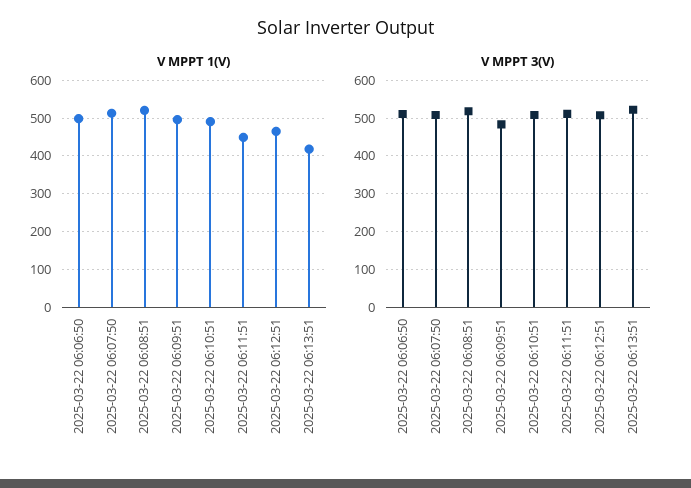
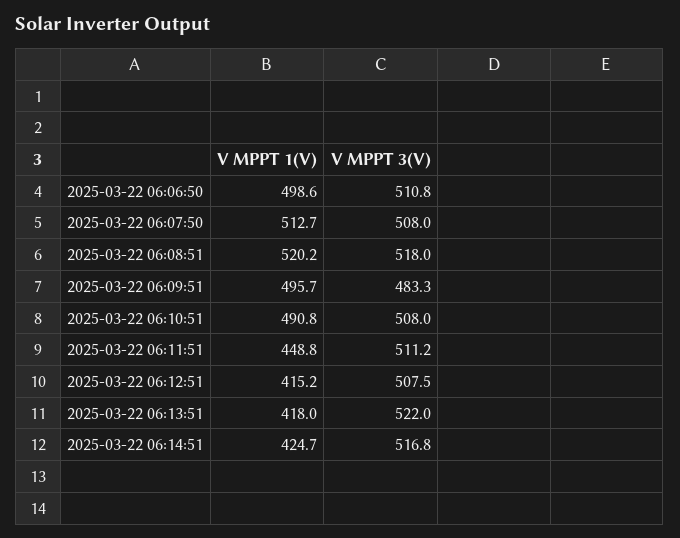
V MPPT 1(V), 2025-03-22 06:12:51: 460 -> 415.2
V MPPT 1(V), 2025-03-22 06:14:51: none -> 424.7
V MPPT 3(V), 2025-03-22 06:14:51: none -> 516.8

